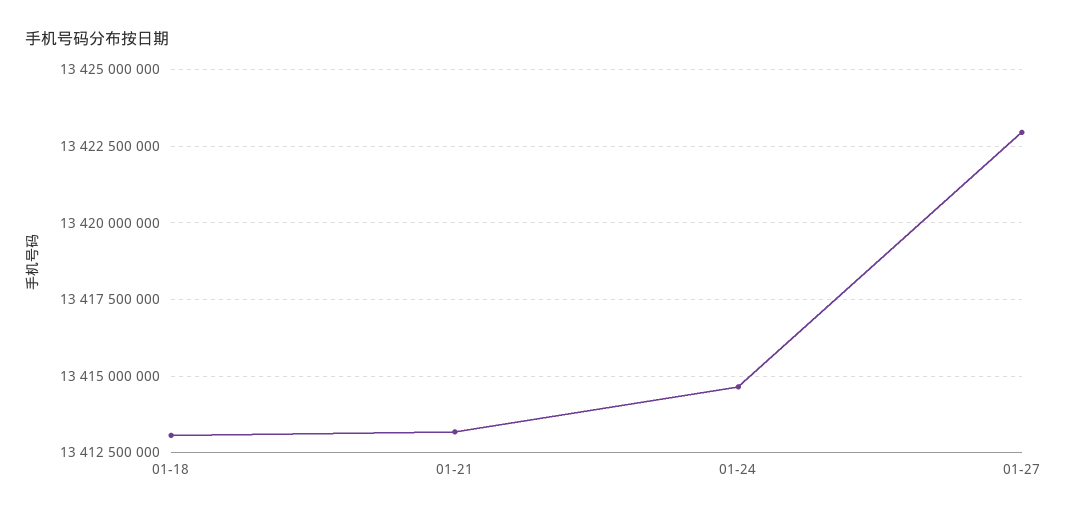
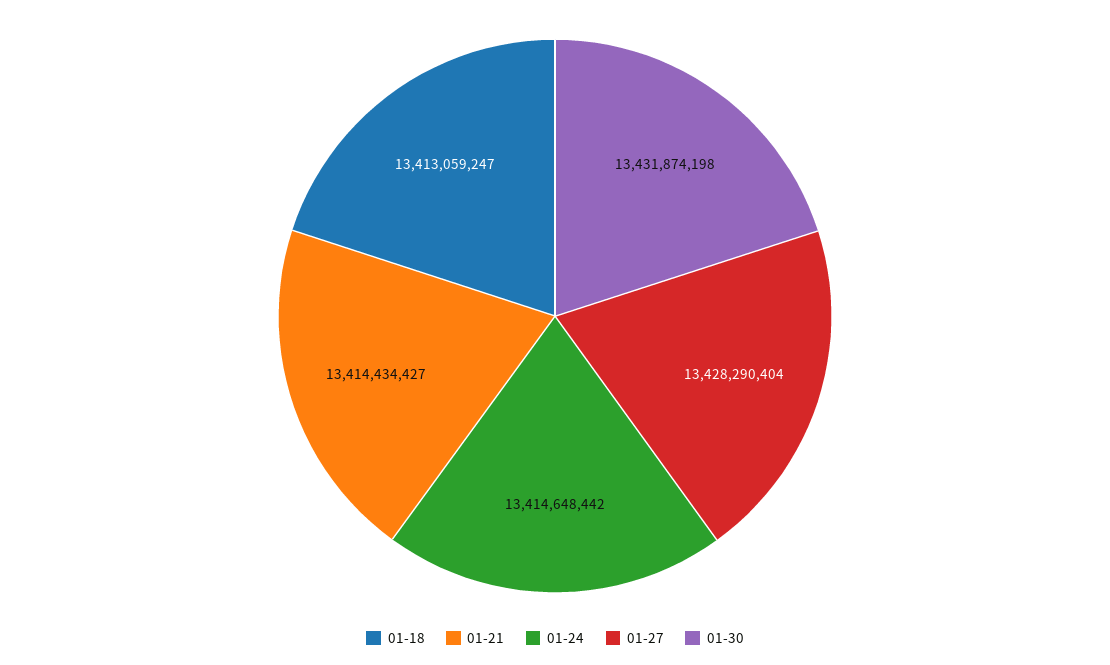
01-21: 13413250000 -> 13414434427
01-27: 13423000000 -> 13428290404
01-30: none -> 13431874198

